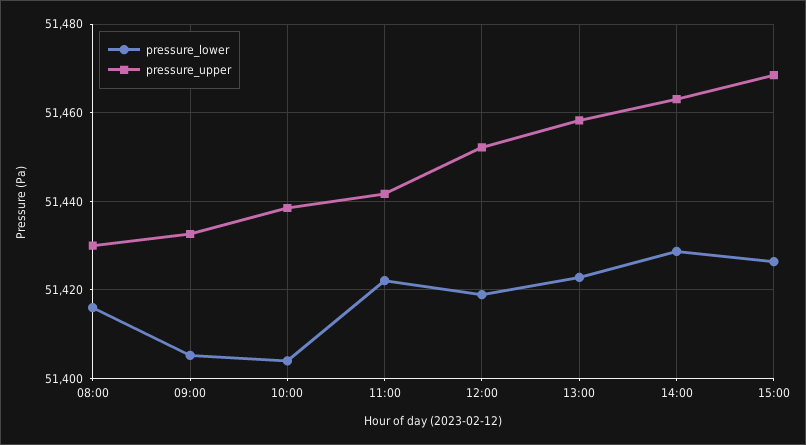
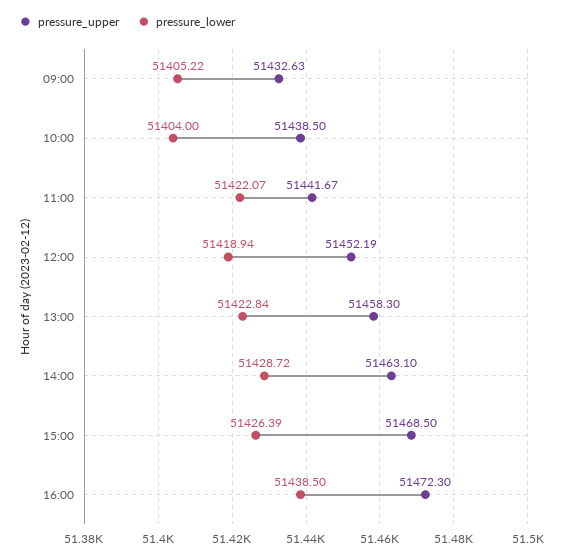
pressure_lower, 08:00: 51416 -> none
pressure_upper, 08:00: 51430 -> none
pressure_upper, 16:00: none -> 51472.3
pressure_lower, 16:00: none -> 51438.5

